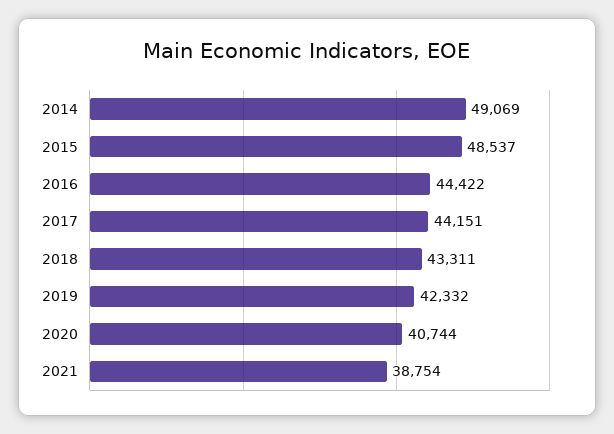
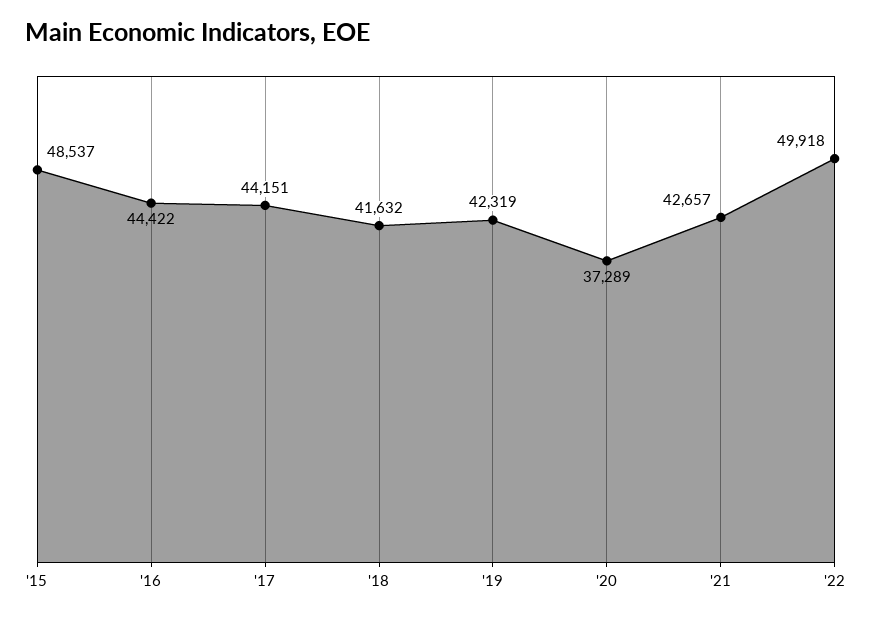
2014: 49069 -> none
2018: 43311 -> 41632
2019: 42332 -> 42319
2020: 40744 -> 37289
2021: 38754 -> 42657
'22: none -> 49918

